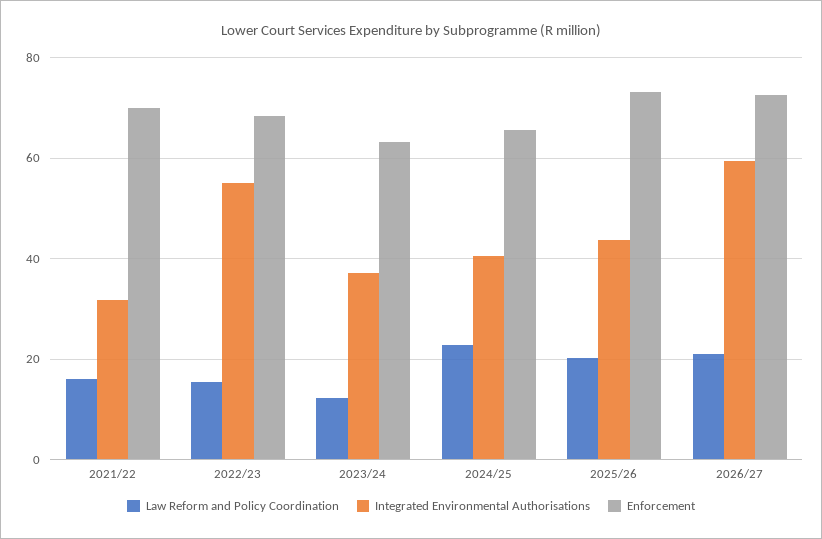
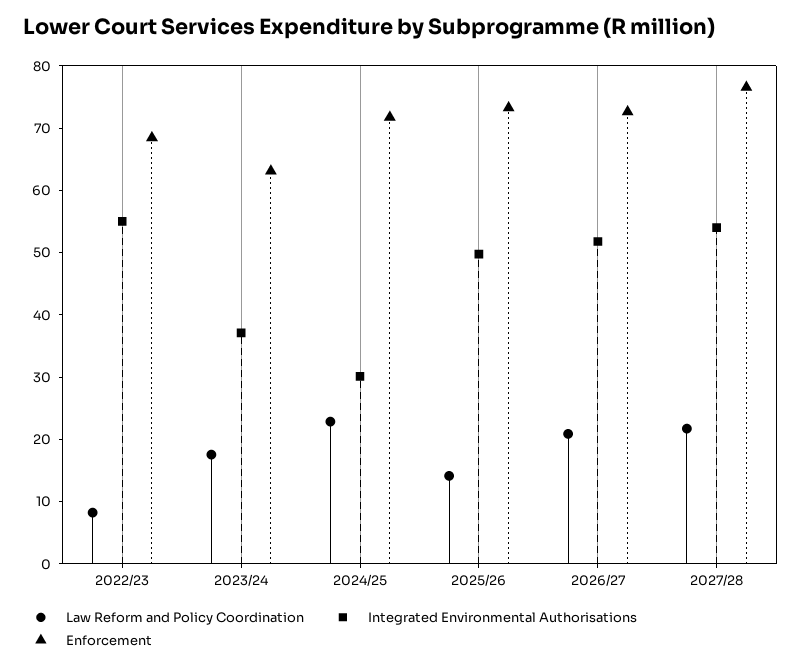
Law Reform and Policy Coordination, 2021/22: 16 -> none
Integrated Environmental Authorisations, 2021/22: 32 -> none
Enforcement, 2021/22: 70 -> none
Law Reform and Policy Coordination, 2022/23: 16 -> 8
Law Reform and Policy Coordination, 2023/24: 12 -> 18
Integrated Environmental Authorisations, 2024/25: 40 -> 30
Enforcement, 2024/25: 66 -> 72
Law Reform and Policy Coordination, 2025/26: 20 -> 14
Integrated Environmental Authorisations, 2025/26: 44 -> 50
Integrated Environmental Authorisations, 2026/27: 60 -> 52
Law Reform and Policy Coordination, 2027/28: none -> 22
Integrated Environmental Authorisations, 2027/28: none -> 54
Enforcement, 2027/28: none -> 76

